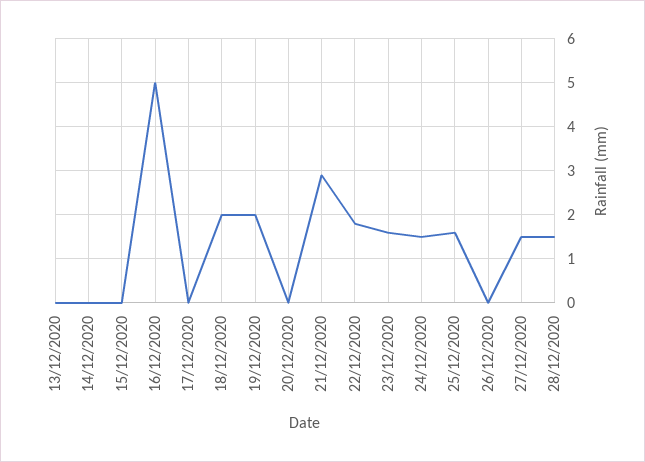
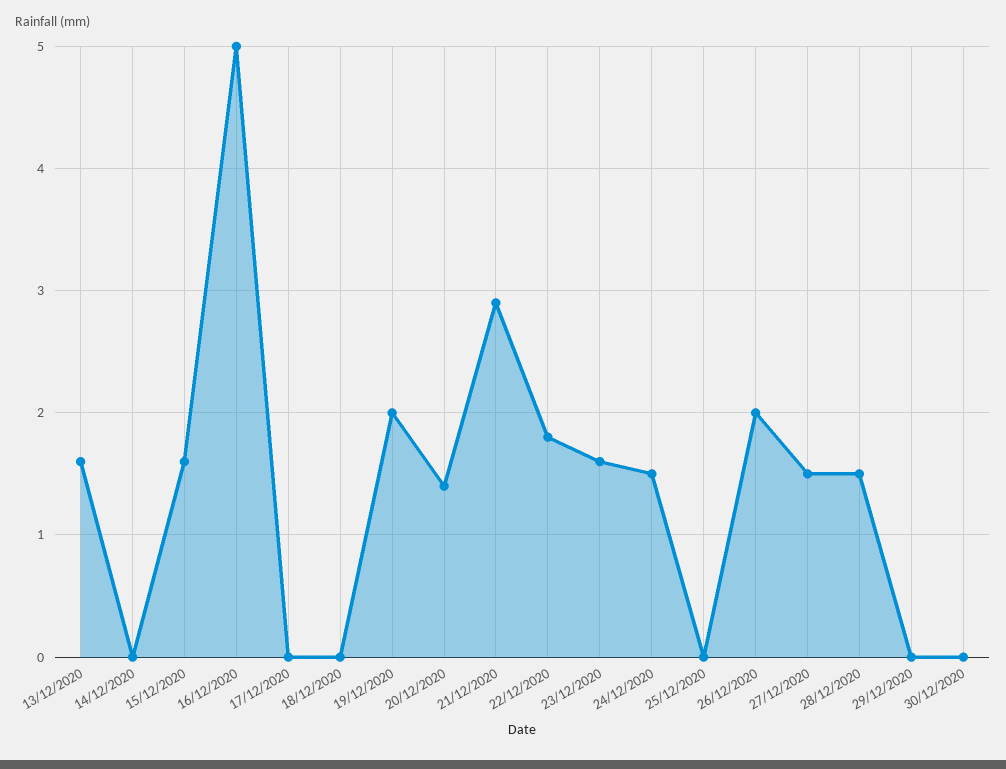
13/12/2020: 0 -> 1.6
15/12/2020: 0 -> 1.6
18/12/2020: 2 -> 0
20/12/2020: 0 -> 1.4
25/12/2020: 1.5 -> 0
26/12/2020: 0 -> 2
29/12/2020: none -> 0
30/12/2020: none -> 0

